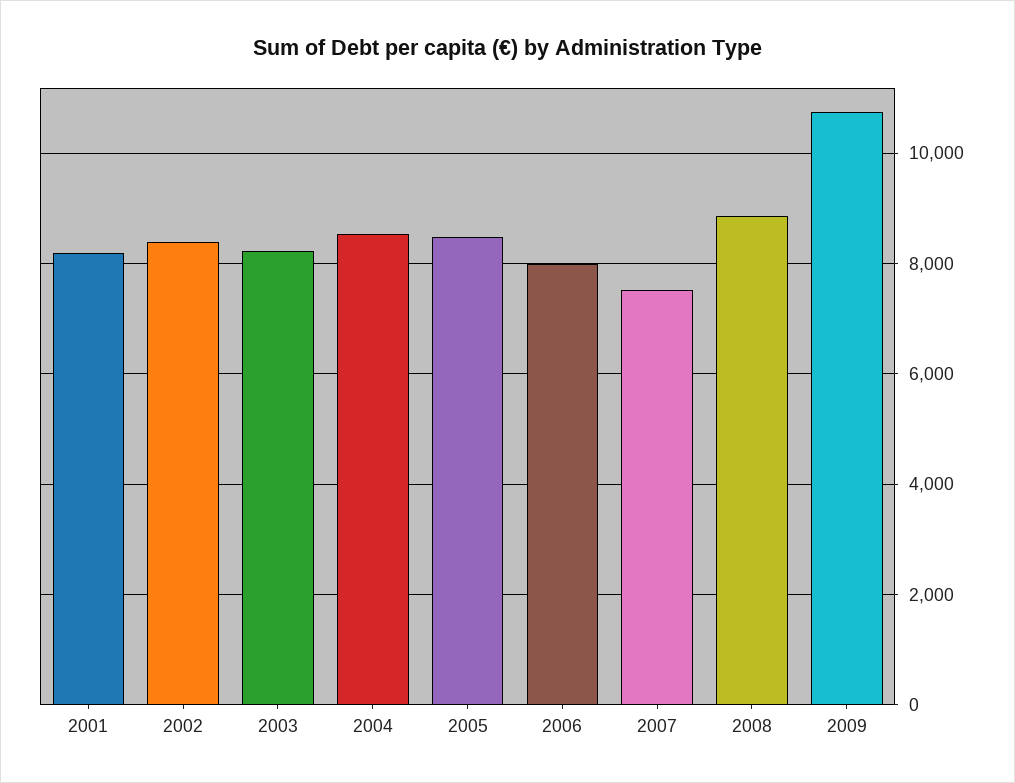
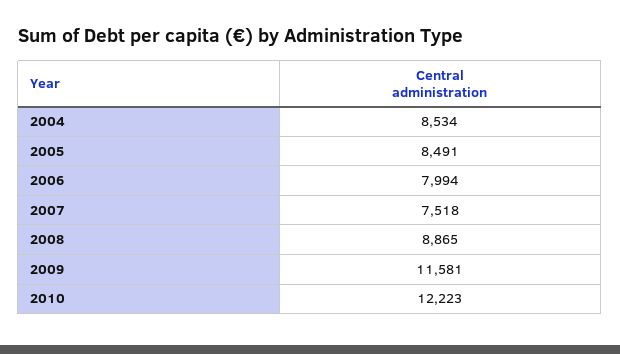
2001: 8200 -> none
2002: 8400 -> none
2003: 8200 -> none
2009: 10800 -> 11581
2010: none -> 12223

